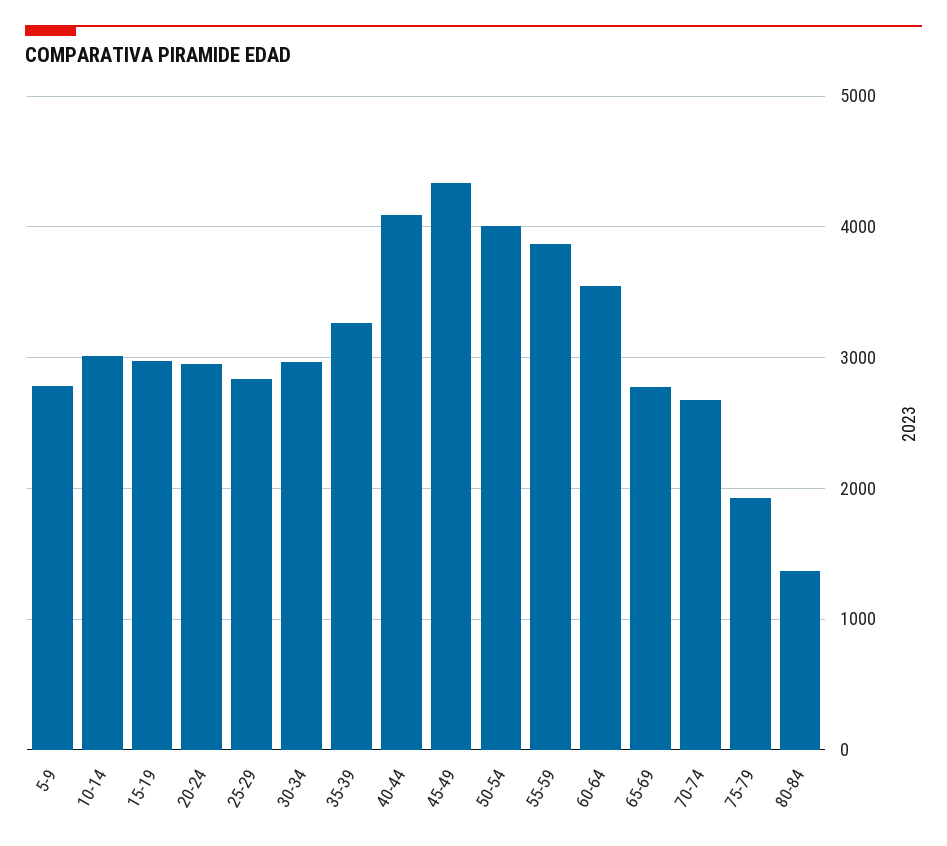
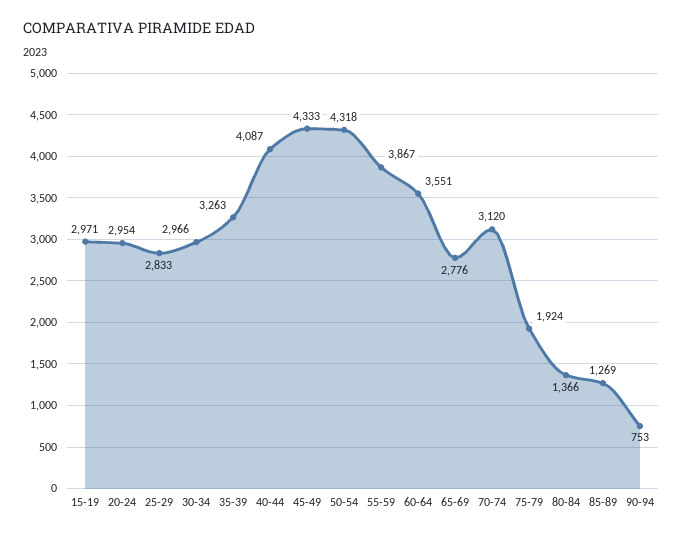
5-9: 2800 -> none
10-14: 3000 -> none
50-54: 4000 -> 4318
70-74: 2700 -> 3120
85-89: none -> 1269
90-94: none -> 753

